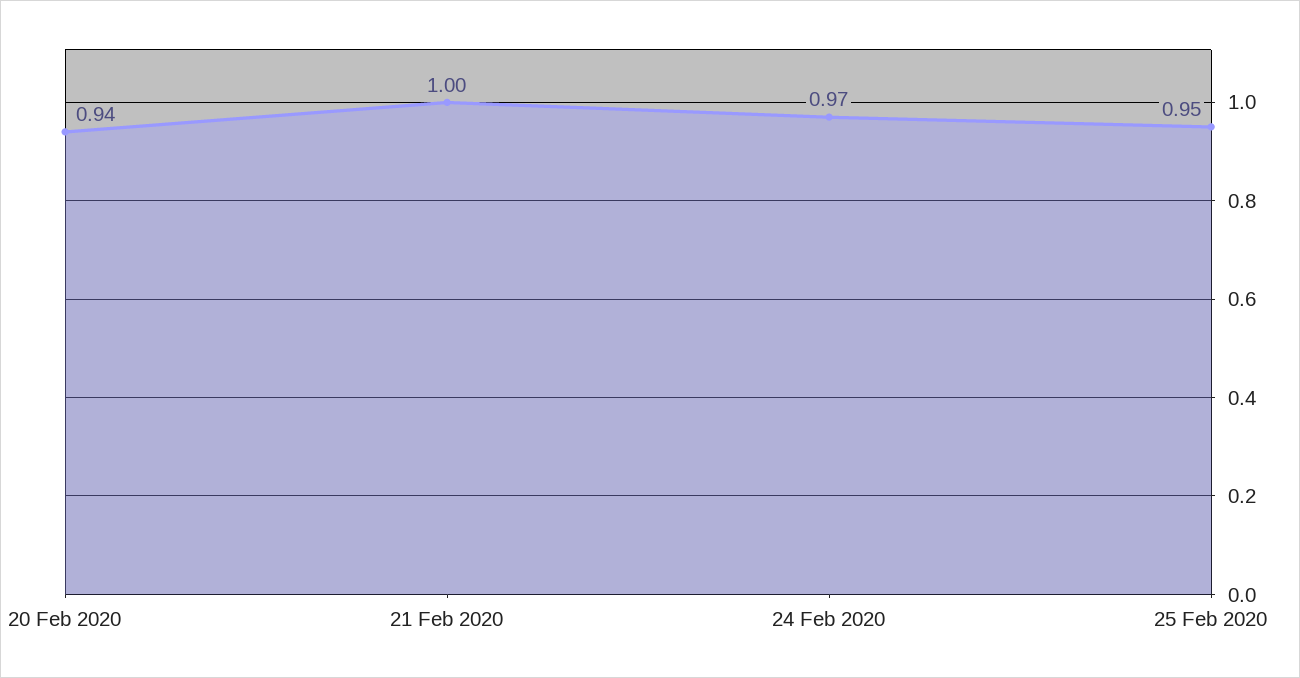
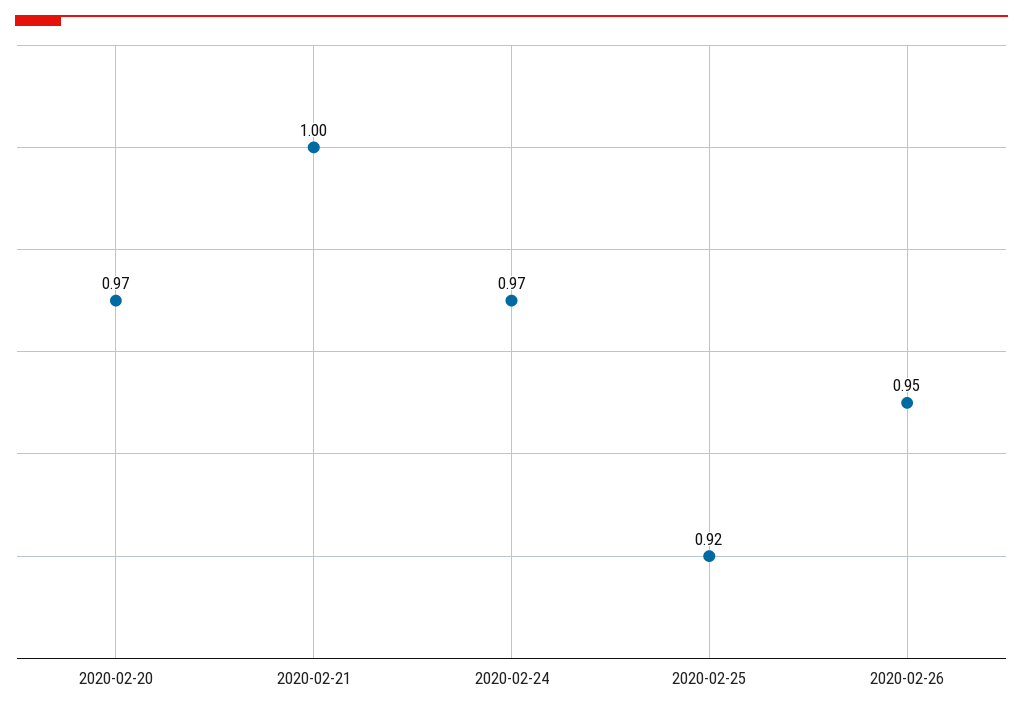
20 Feb 2020: 0.94 -> 0.97
25 Feb 2020: 0.95 -> 0.92
2020-02-26: none -> 0.95

